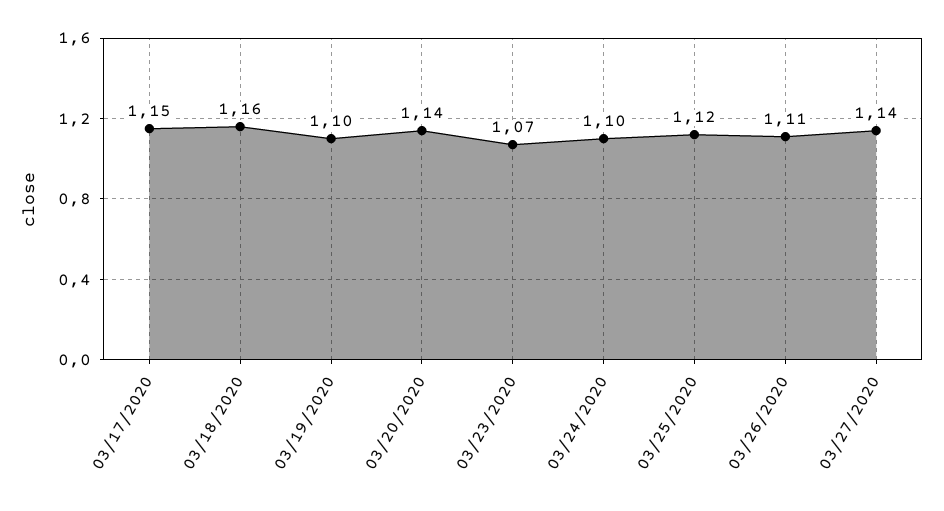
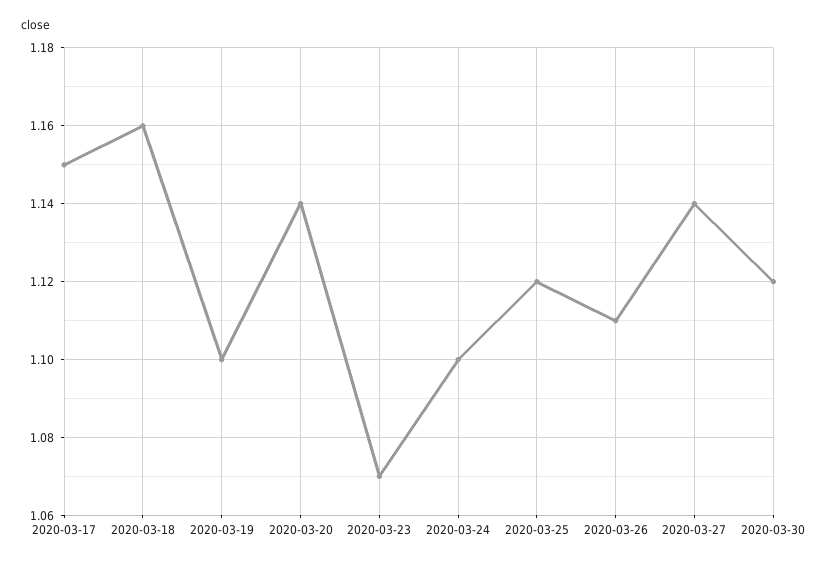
2020-03-30: none -> 1.12

